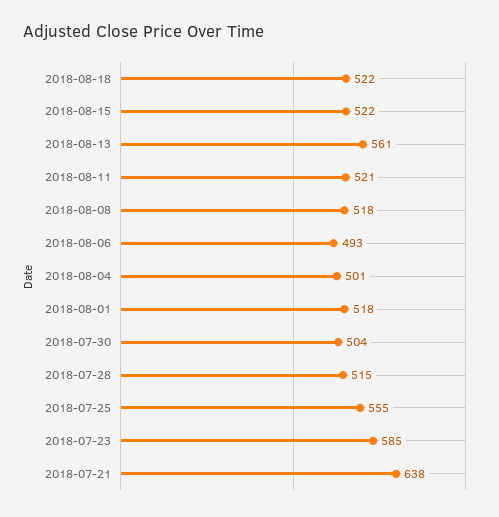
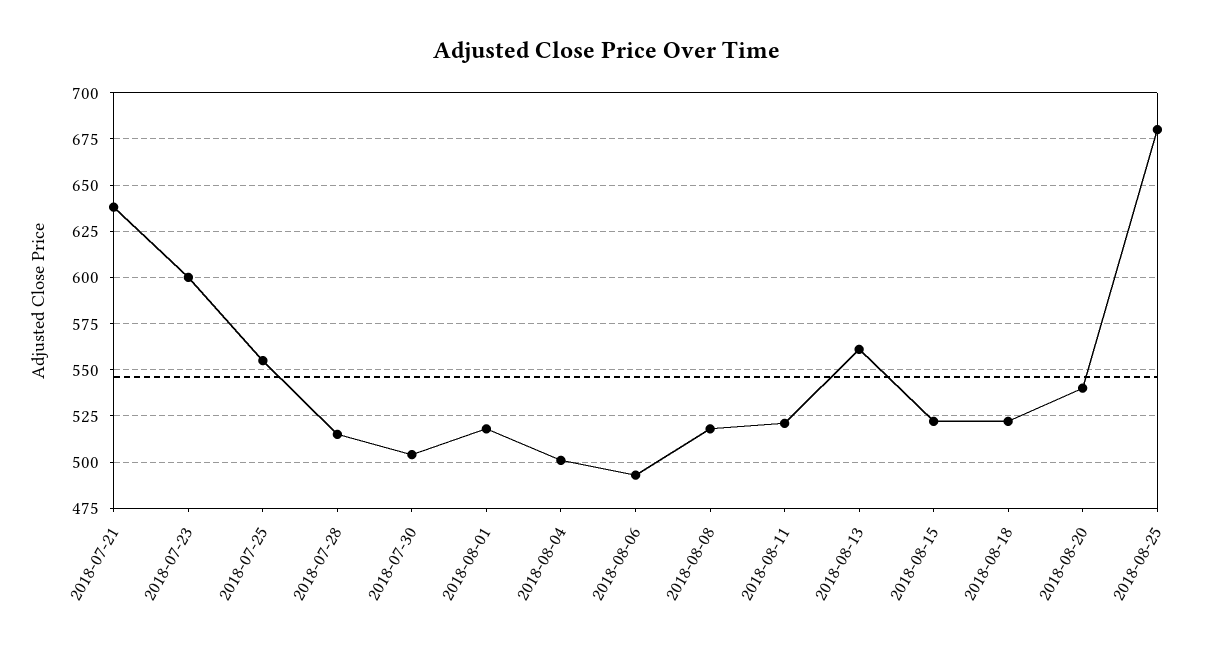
2018-07-23: 585 -> 600
2018-08-20: none -> 540
2018-08-25: none -> 680

